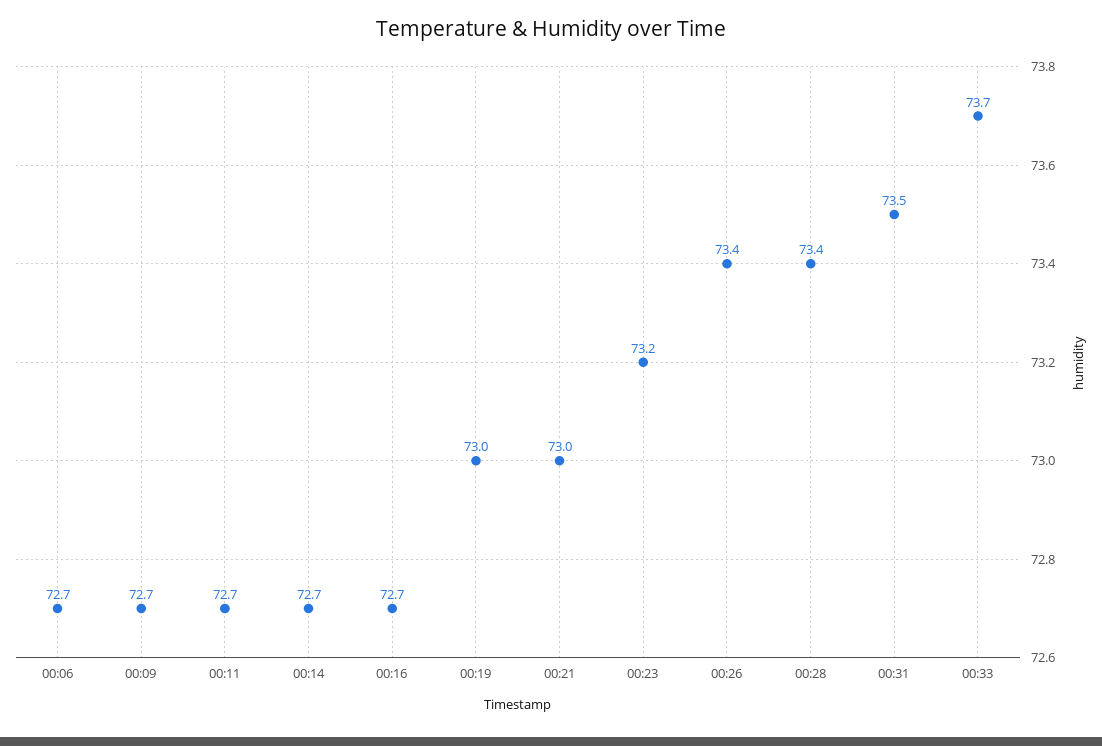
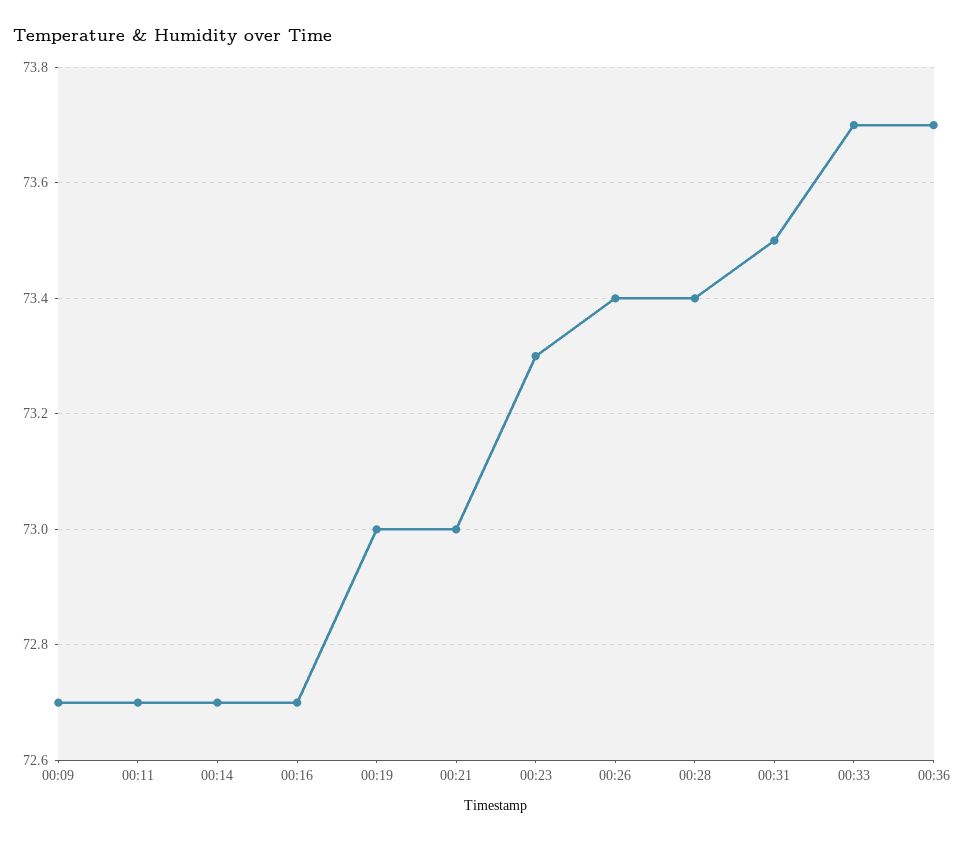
00:06: 72.7 -> none
00:23: 73.2 -> 73.3
00:36: none -> 73.7

